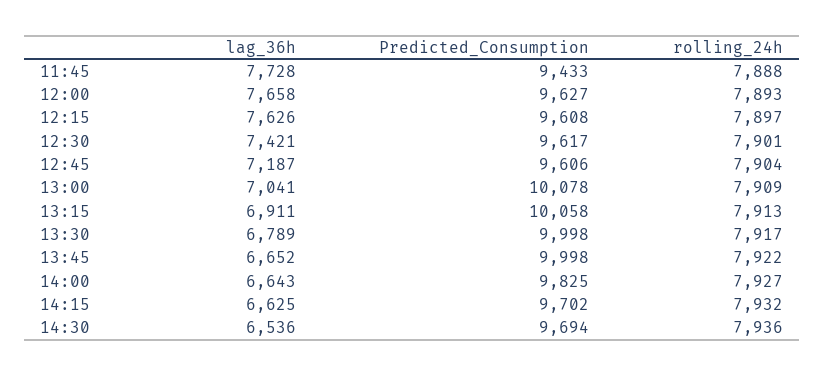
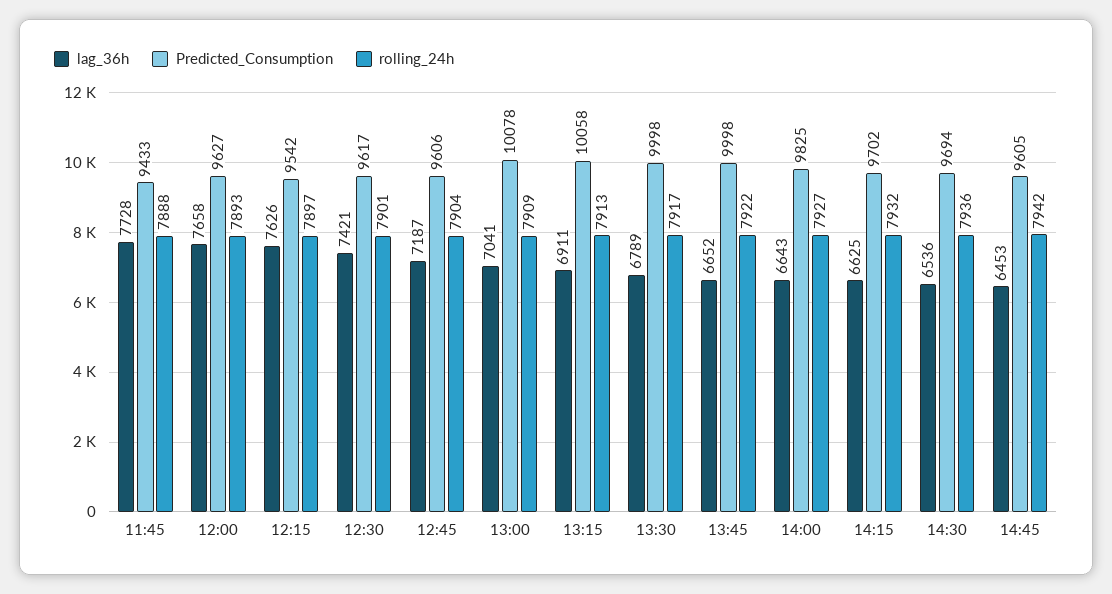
Predicted_Consumption, 12:15: 9608 -> 9542
lag_36h, 14:45: none -> 6453
Predicted_Consumption, 14:45: none -> 9605
rolling_24h, 14:45: none -> 7942

